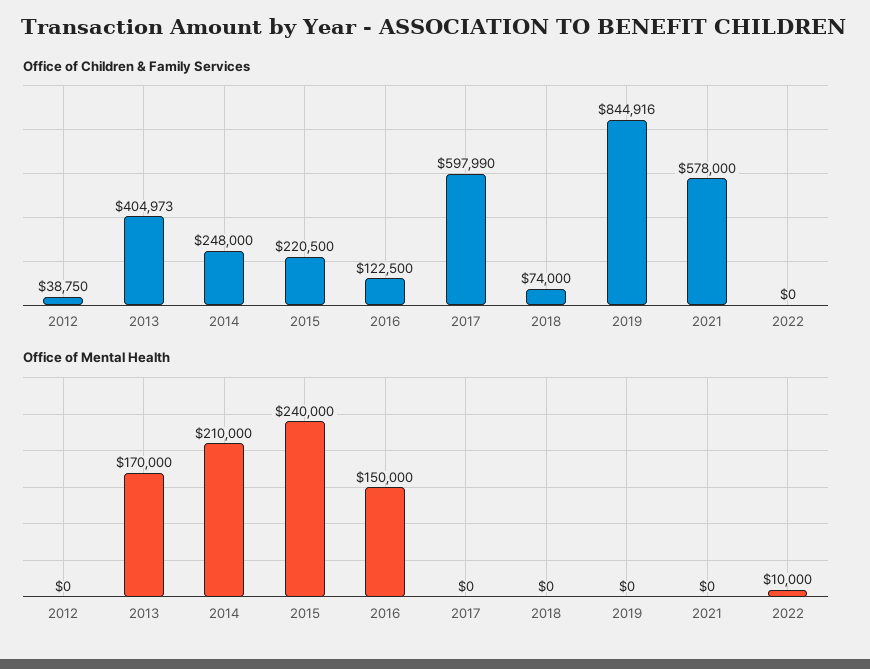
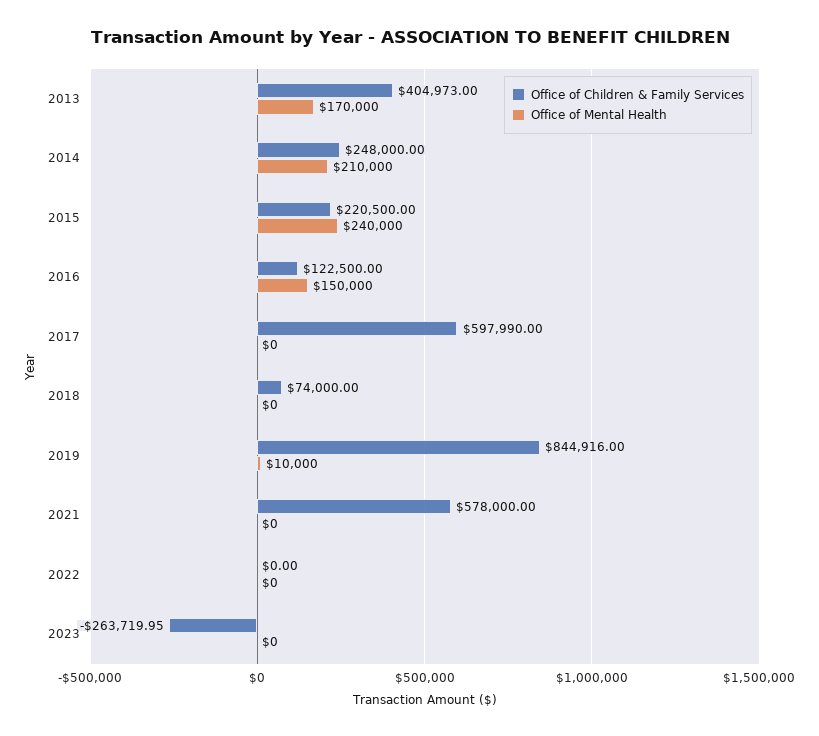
Office of Children & Family Services, 2012: 38750 -> none
Office of Mental Health, 2012: 0 -> none
Office of Mental Health, 2019: 0 -> 10000
Office of Mental Health, 2022: 10000 -> 0
Office of Children & Family Services, 2023: none -> -263719.95
Office of Mental Health, 2023: none -> 0

